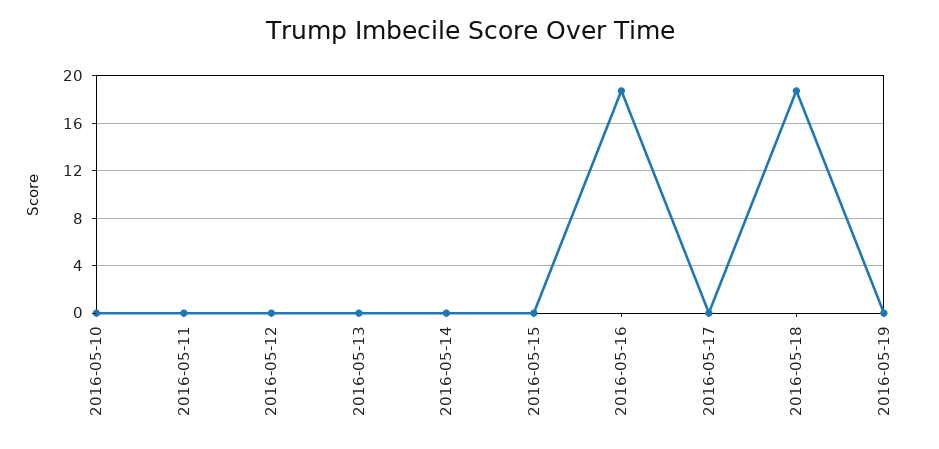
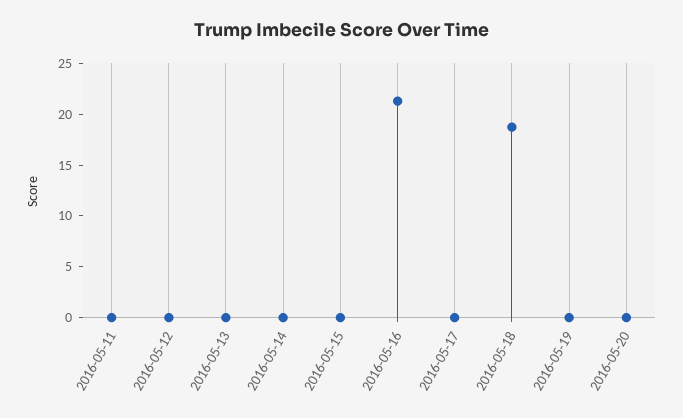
2016-05-10: 0 -> none
2016-05-16: 19 -> 21
2016-05-20: none -> 0

